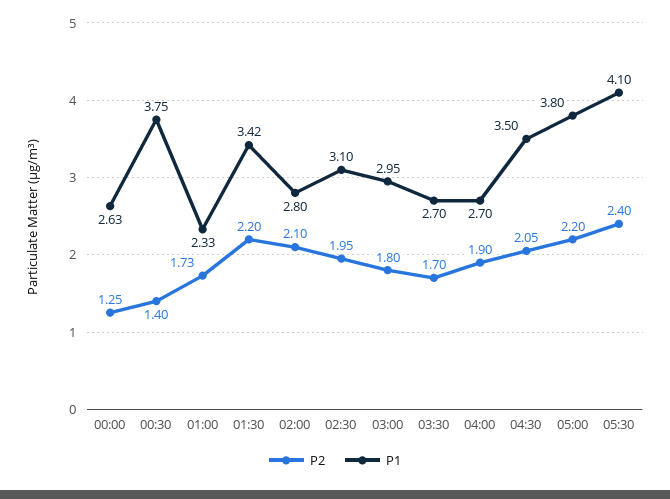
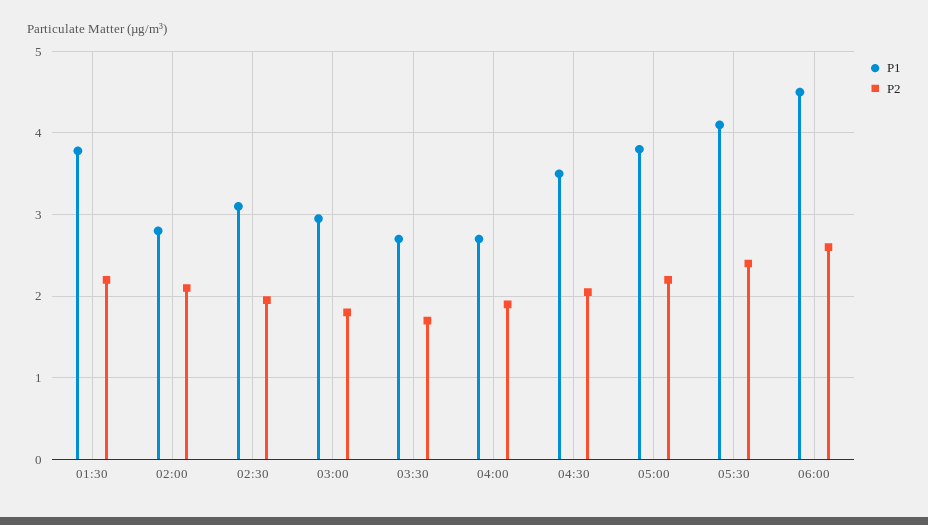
P2, 00:00: 1.25 -> none
P1, 00:00: 2.63 -> none
P2, 00:30: 1.4 -> none
P1, 00:30: 3.75 -> none
P2, 01:00: 1.73 -> none
P1, 01:00: 2.33 -> none
P1, 01:30: 3.42 -> 3.8
P1, 06:00: none -> 4.5
P2, 06:00: none -> 2.6

